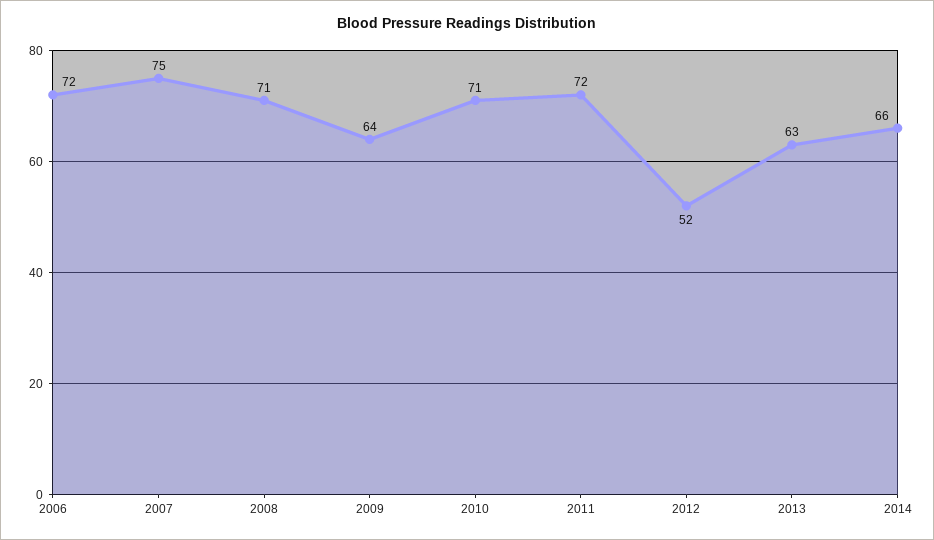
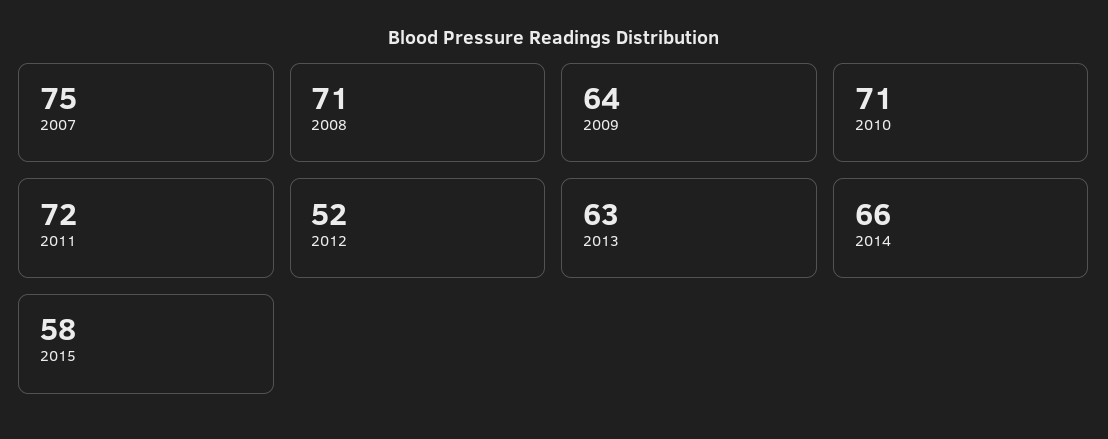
2006: 72 -> none
2015: none -> 58

